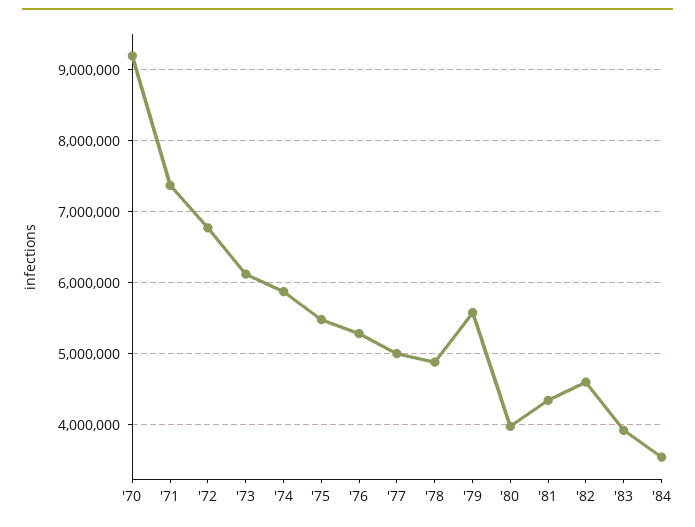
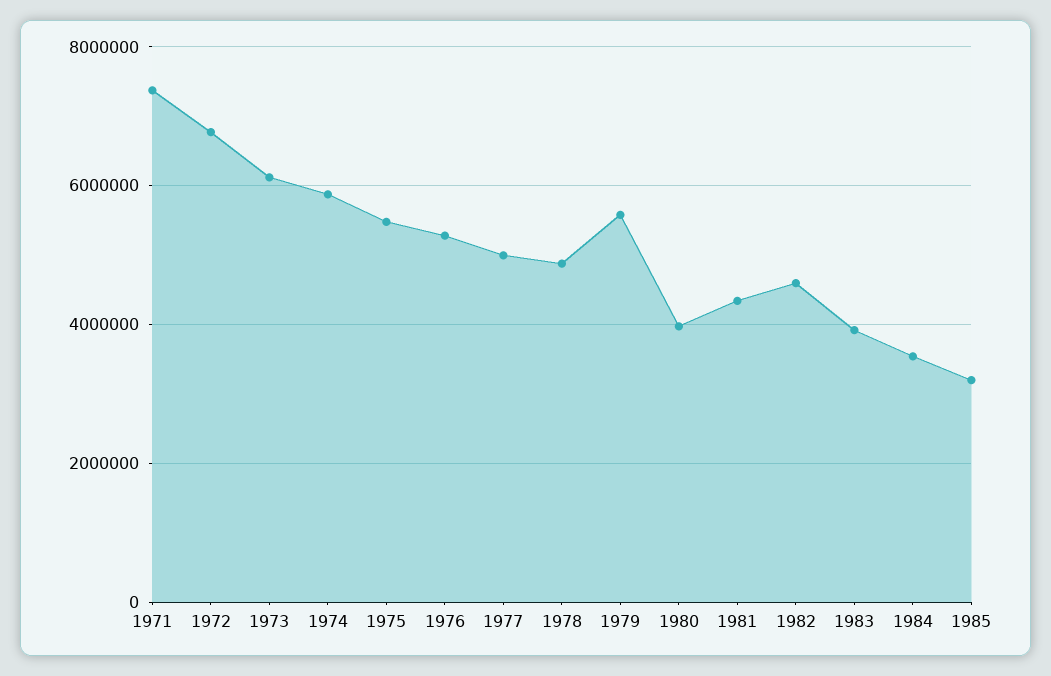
'70: 9200000 -> none
1985: none -> 3200000

